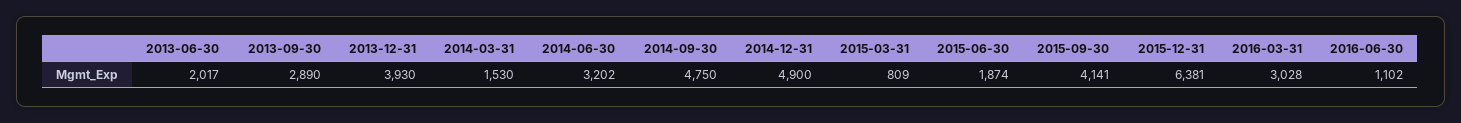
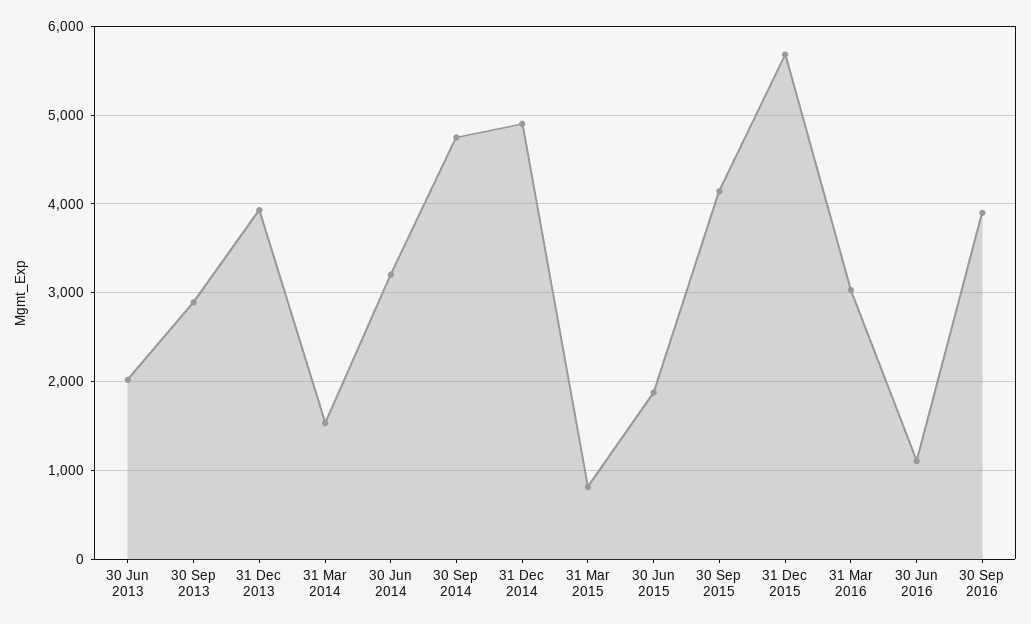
2015-12-31: 6381 -> 5700
30 Sep 2016: none -> 3900

